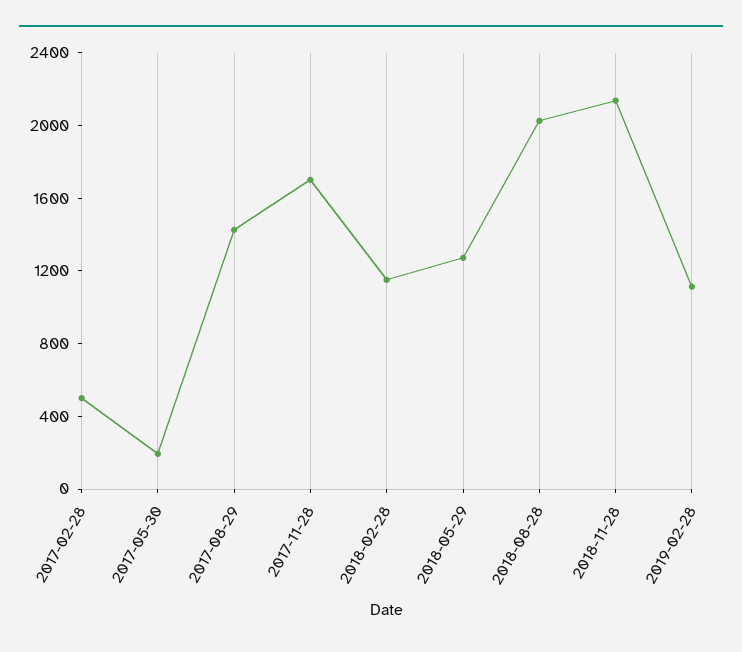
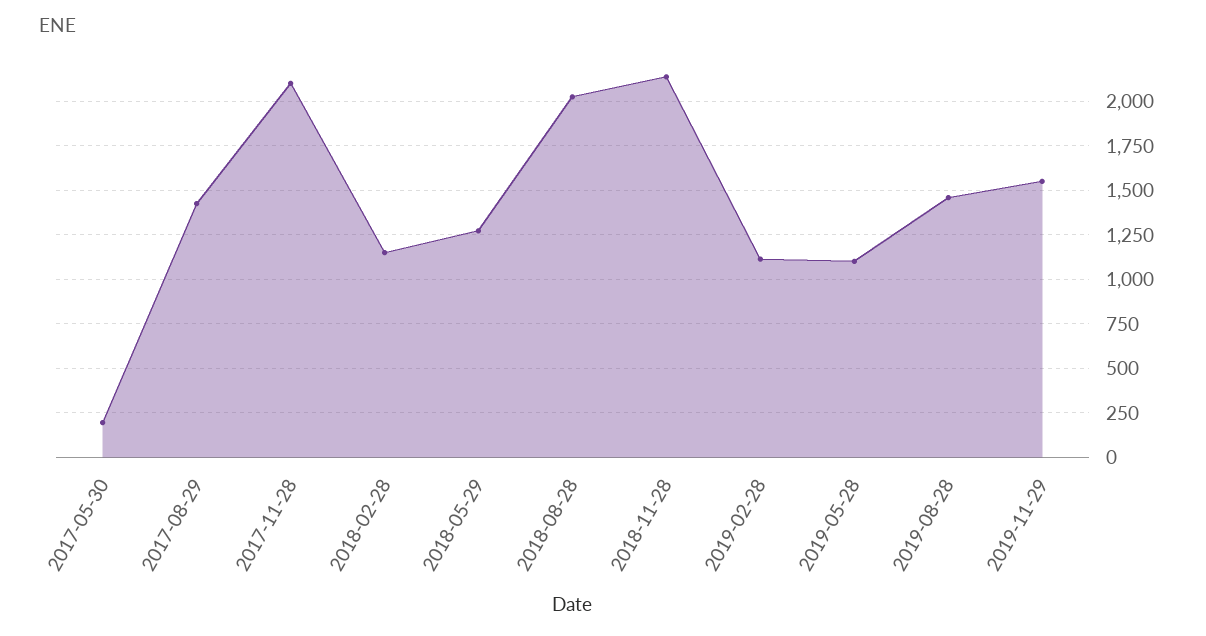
2017-02-28: 500 -> none
2017-11-28: 1700 -> 2100
2019-05-28: none -> 1100
2019-08-28: none -> 1450
2019-11-29: none -> 1550

